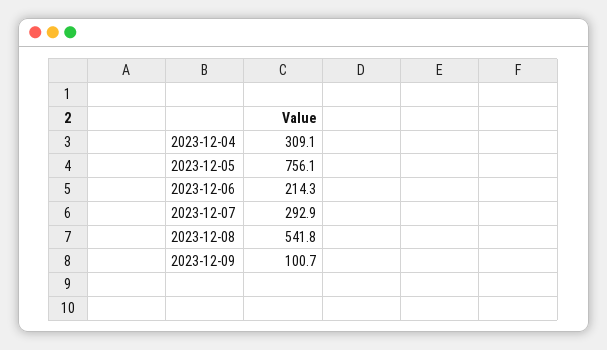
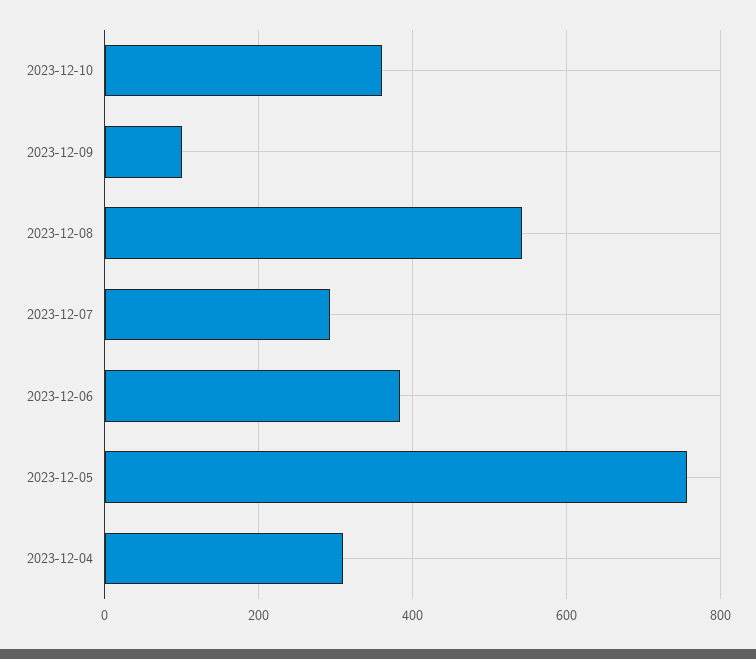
2023-12-06: 214.3 -> 380
2023-12-10: none -> 360

